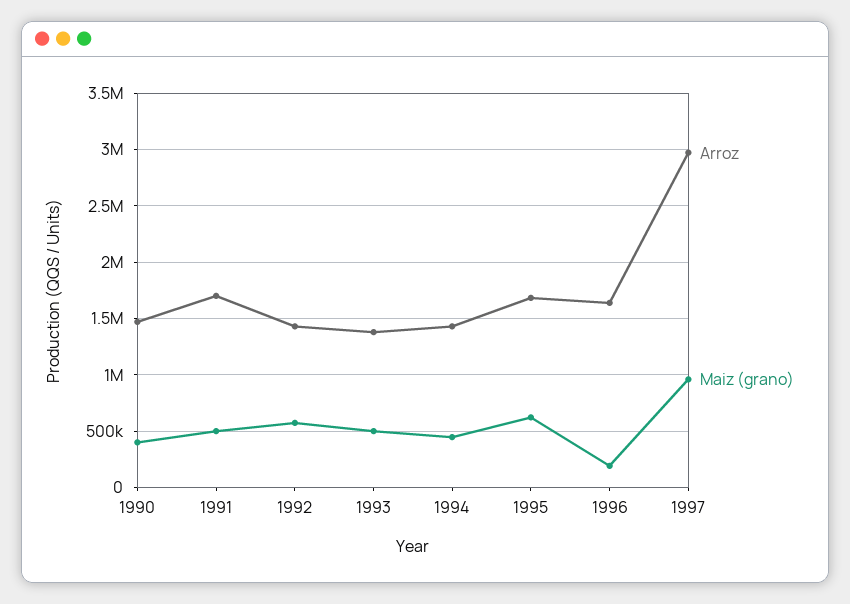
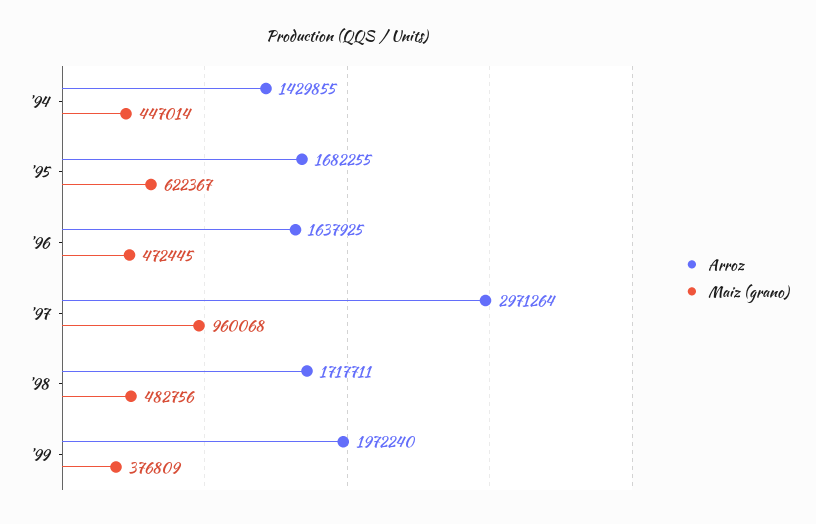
Arroz, 1990: 1500000 -> none
Maiz (grano), 1990: 400000 -> none
Arroz, 1991: 1700000 -> none
Maiz (grano), 1991: 500000 -> none
Arroz, 1992: 1400000 -> none
Maiz (grano), 1992: 600000 -> none
Arroz, 1993: 1400000 -> none
Maiz (grano), 1993: 500000 -> none
Maiz (grano), 1996: 200000 -> 472445
Arroz, '98: none -> 1717711
Maiz (grano), '98: none -> 482756
Arroz, '99: none -> 1972240
Maiz (grano), '99: none -> 376809

